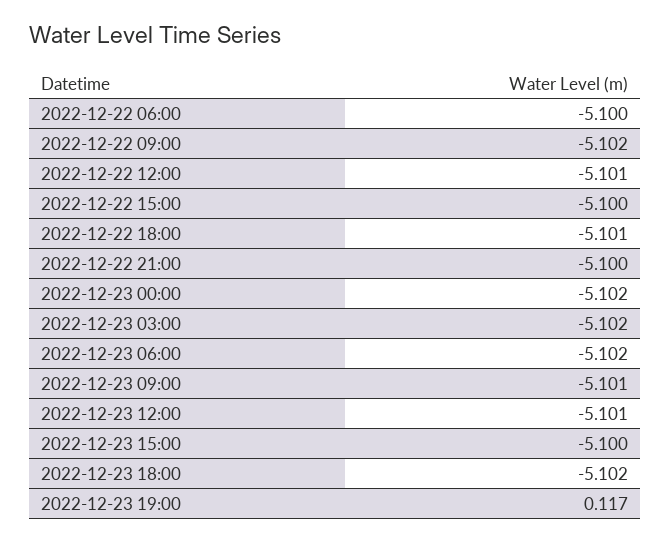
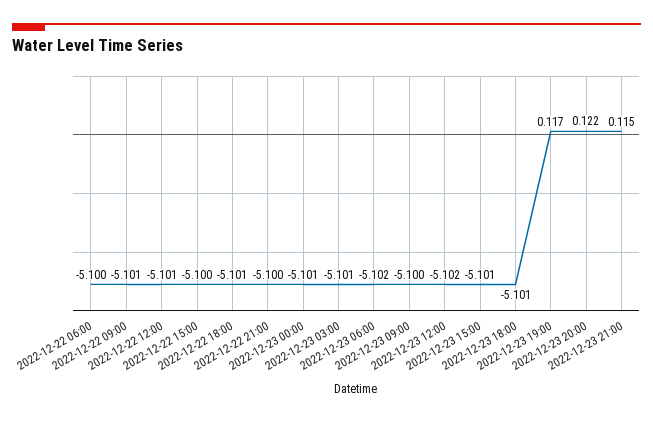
2022-12-22 09:00: -5.102 -> -5.101
2022-12-23 00:00: -5.102 -> -5.101
2022-12-23 03:00: -5.102 -> -5.101
2022-12-23 09:00: -5.101 -> -5.1
2022-12-23 12:00: -5.101 -> -5.102
2022-12-23 15:00: -5.1 -> -5.101
2022-12-23 18:00: -5.102 -> -5.101
2022-12-23 20:00: none -> 0.122
2022-12-23 21:00: none -> 0.115

